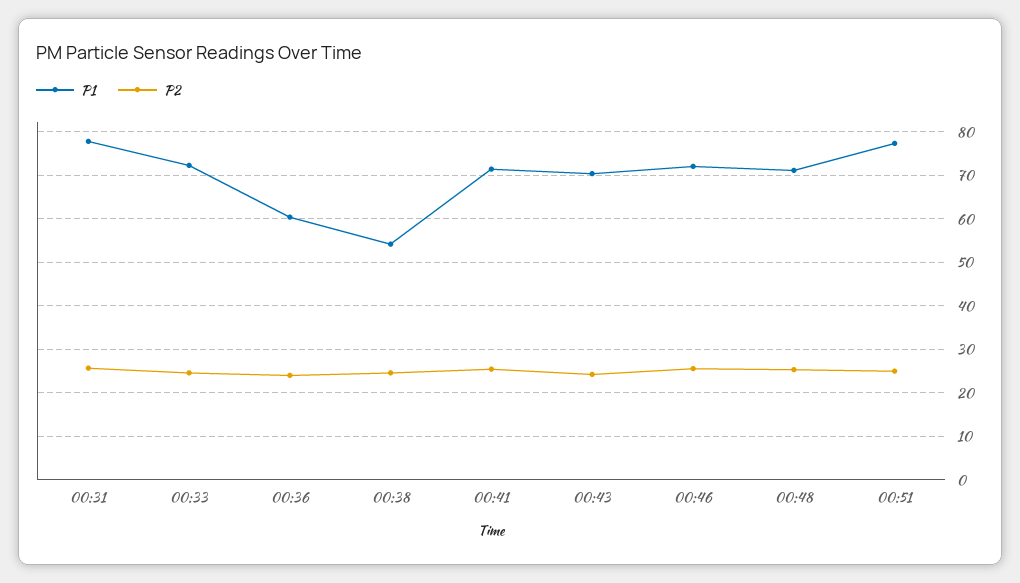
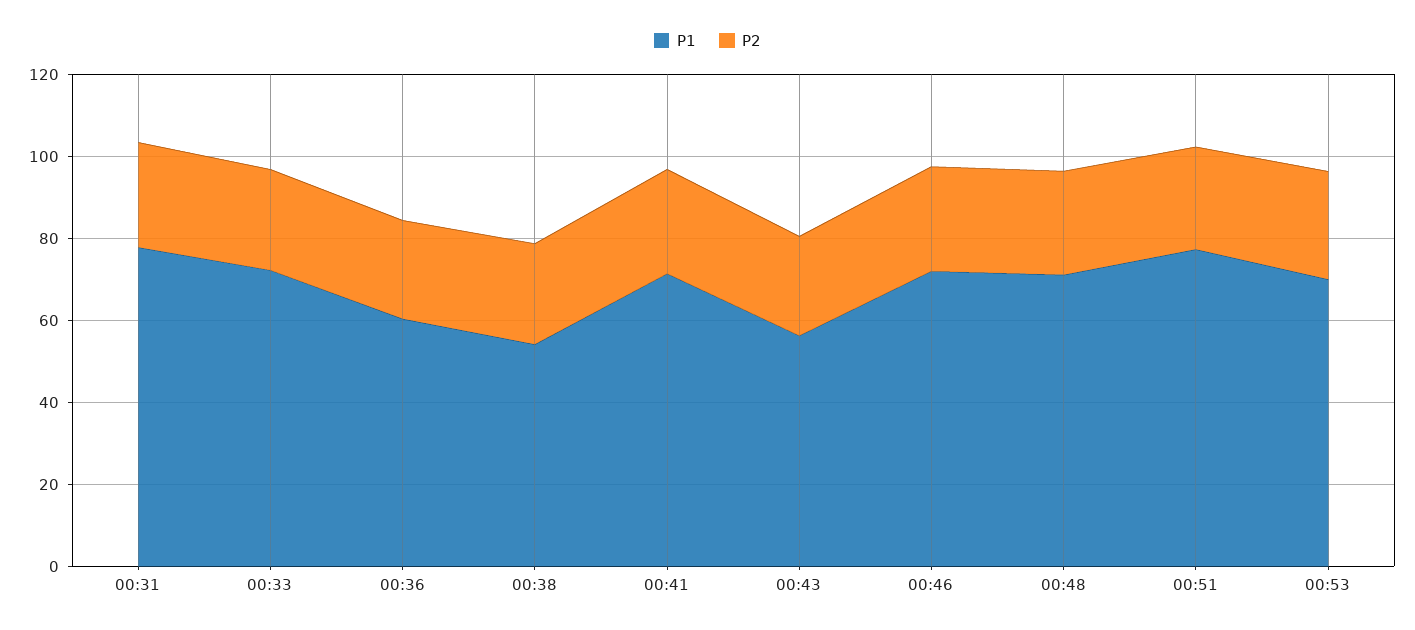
P1, 00:43: 70 -> 55
P1, 00:53: none -> 70
P2, 00:53: none -> 25

